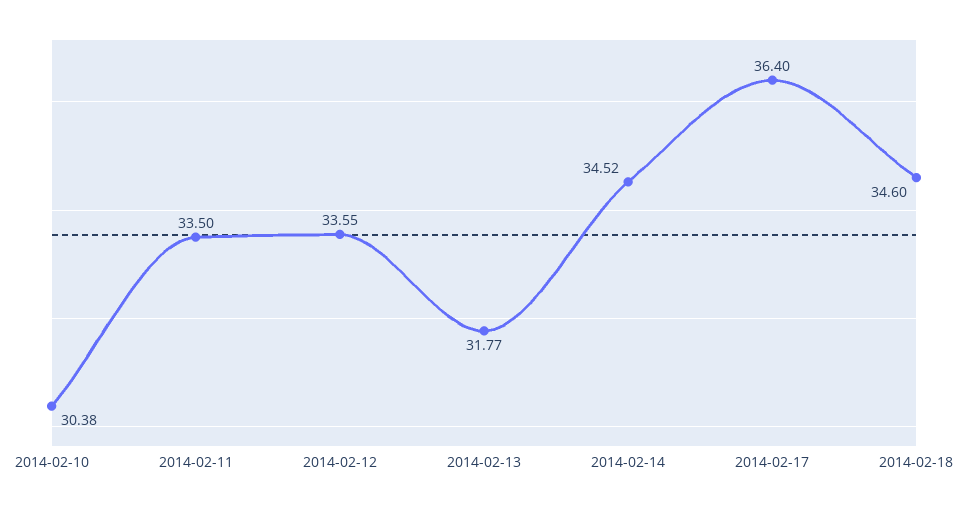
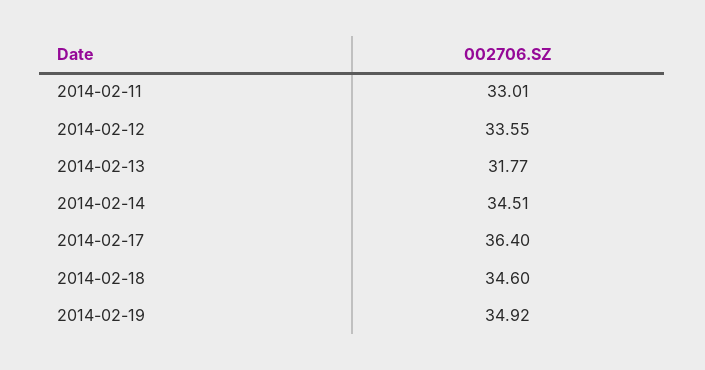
2014-02-10: 30.38 -> none
2014-02-11: 33.5 -> 33.01
2014-02-14: 34.52 -> 34.51
2014-02-19: none -> 34.92

